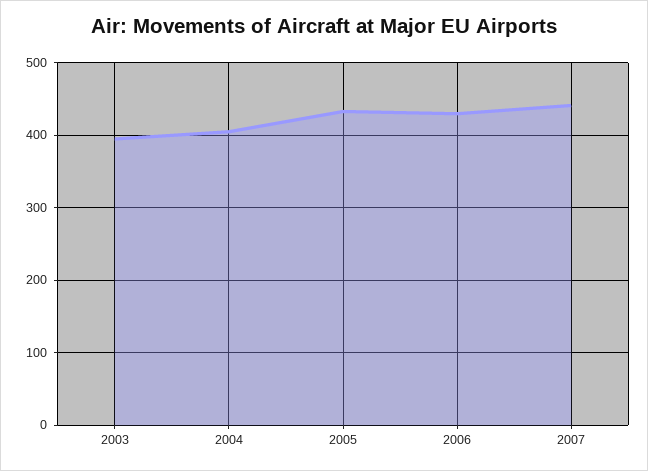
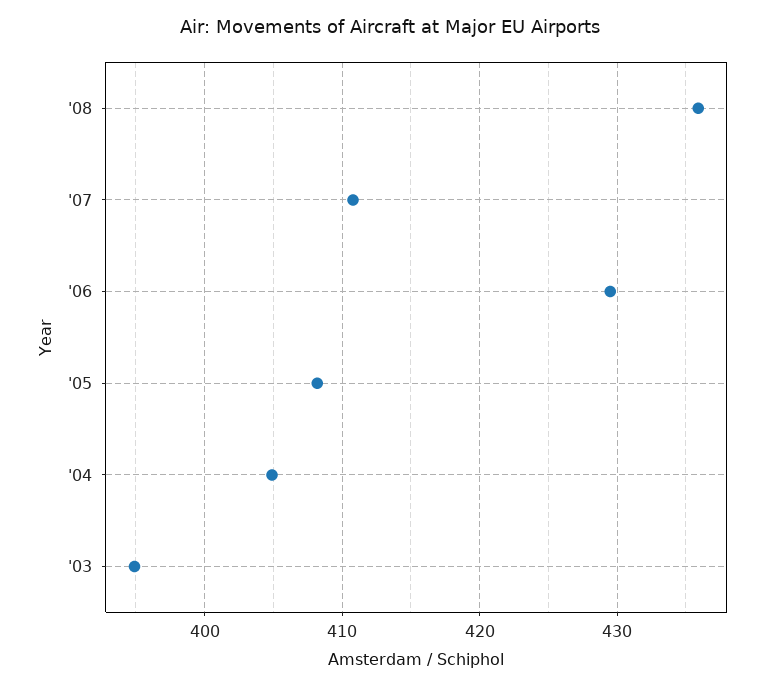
2005: 430 -> 408
2007: 440 -> 411
'08: none -> 436

